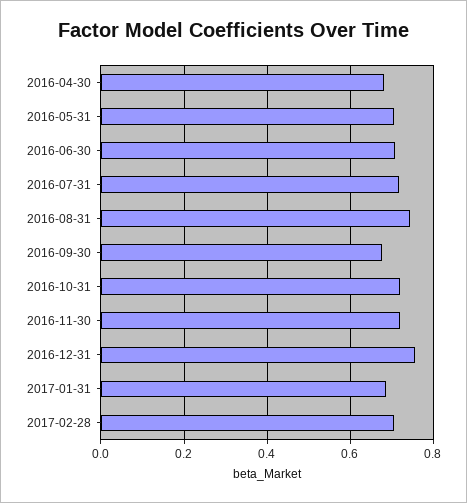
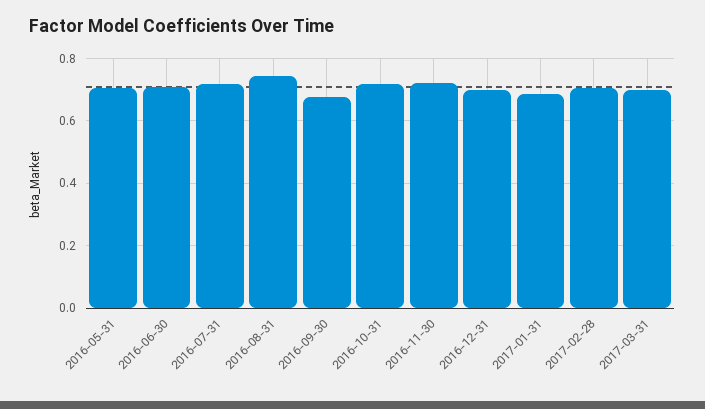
2016-04-30: 0.68 -> none
2016-12-31: 0.76 -> 0.7
2017-03-31: none -> 0.7

